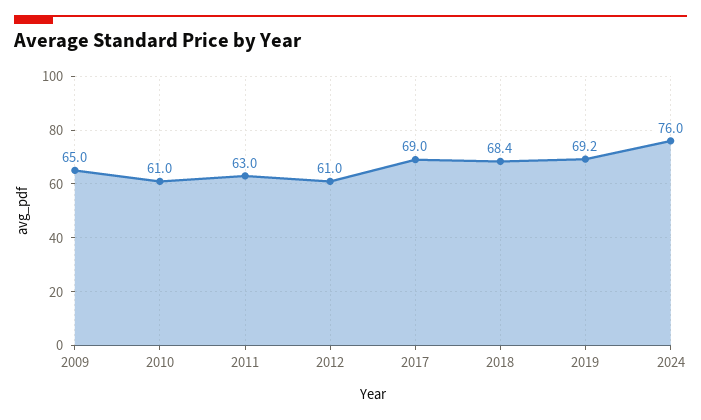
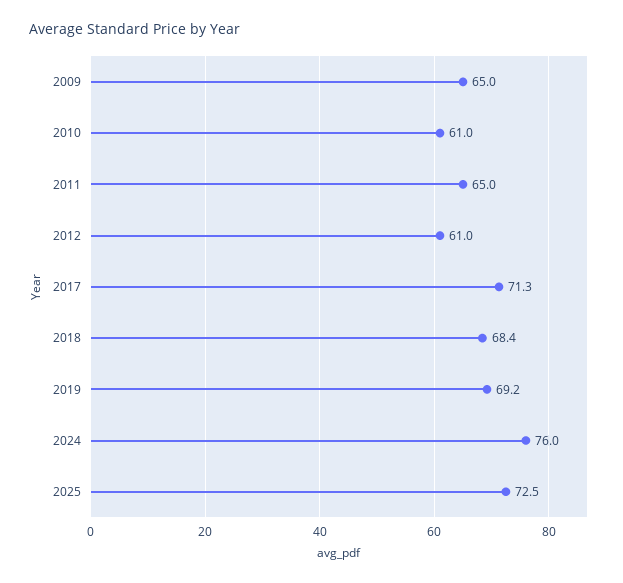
2011: 63 -> 65
2017: 69 -> 71.3
2025: none -> 72.5

